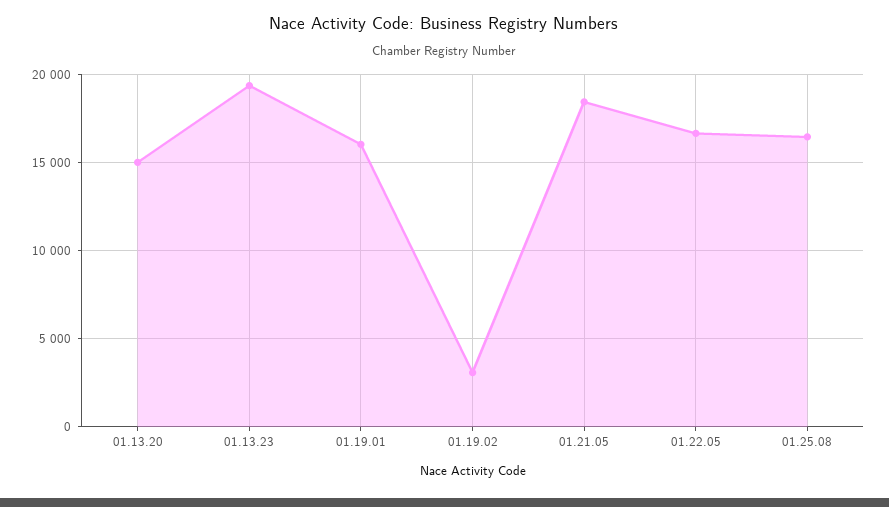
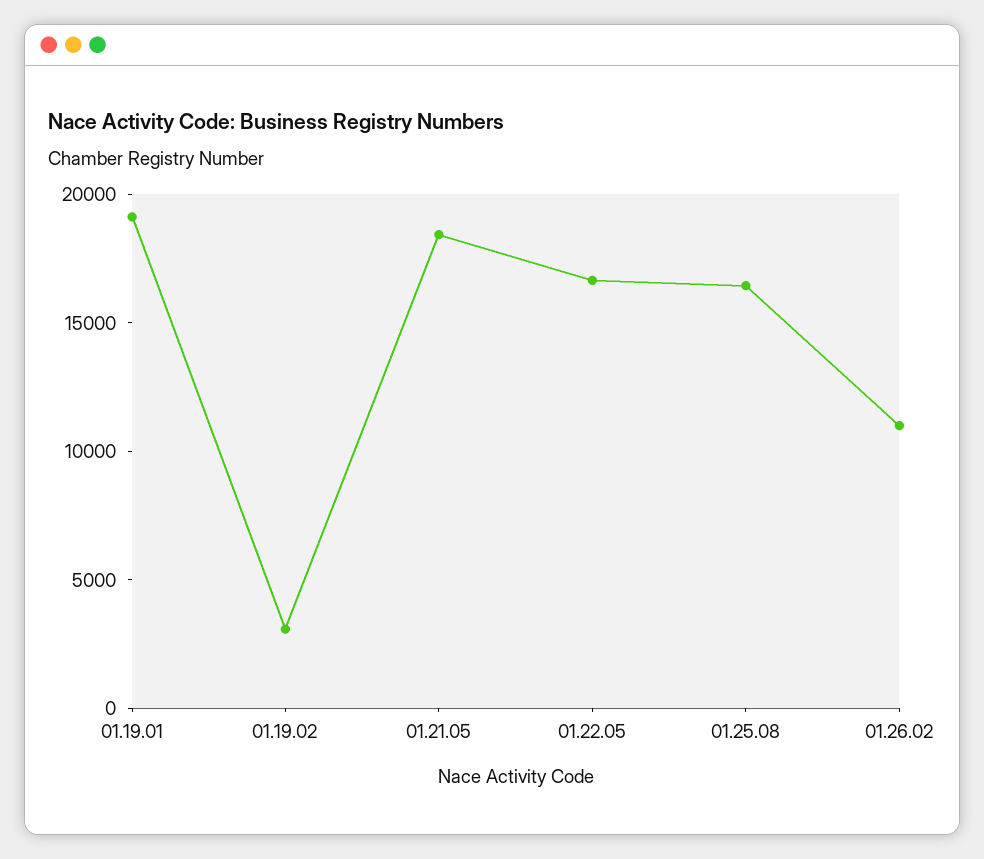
01.13.20: 15000 -> none
01.13.23: 19500 -> none
01.19.01: 16000 -> 19000
01.26.02: none -> 11000

